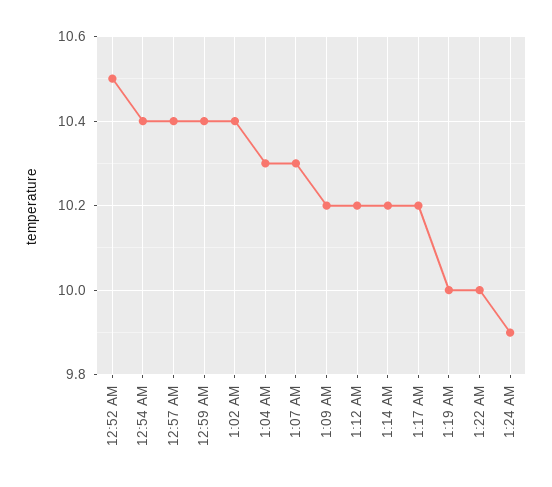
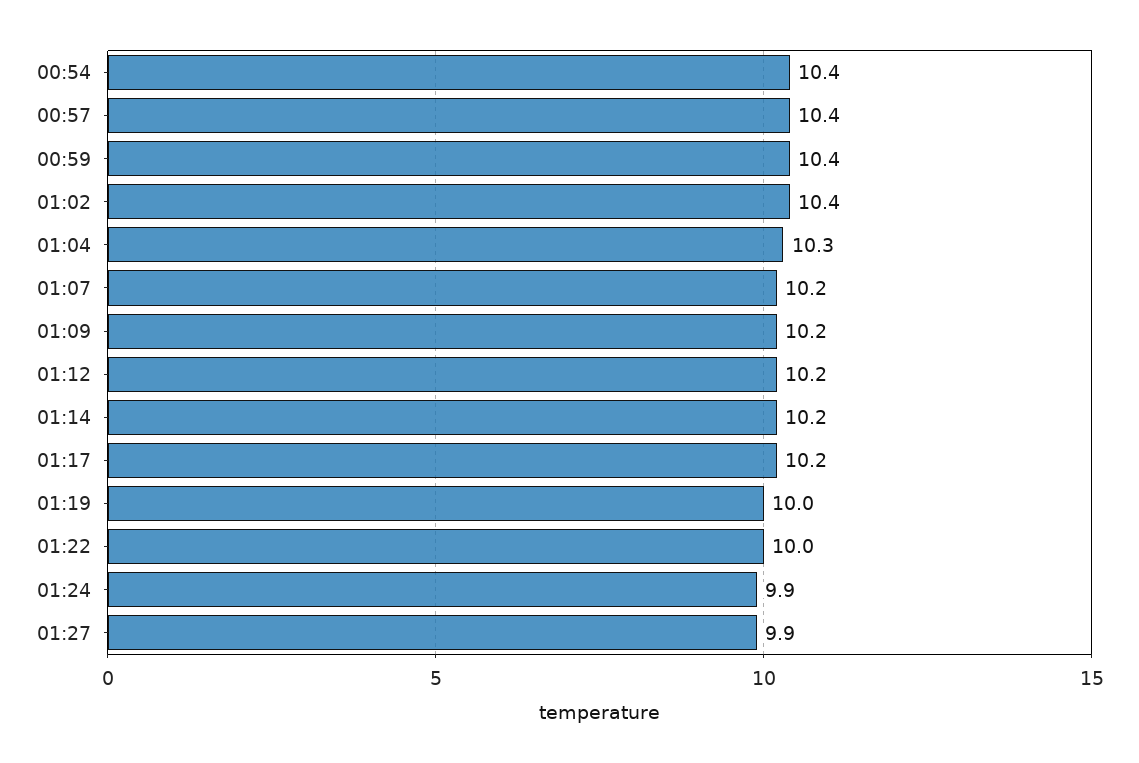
12:52 AM: 10.5 -> none
1:07 AM: 10.3 -> 10.2
01:27: none -> 9.9

